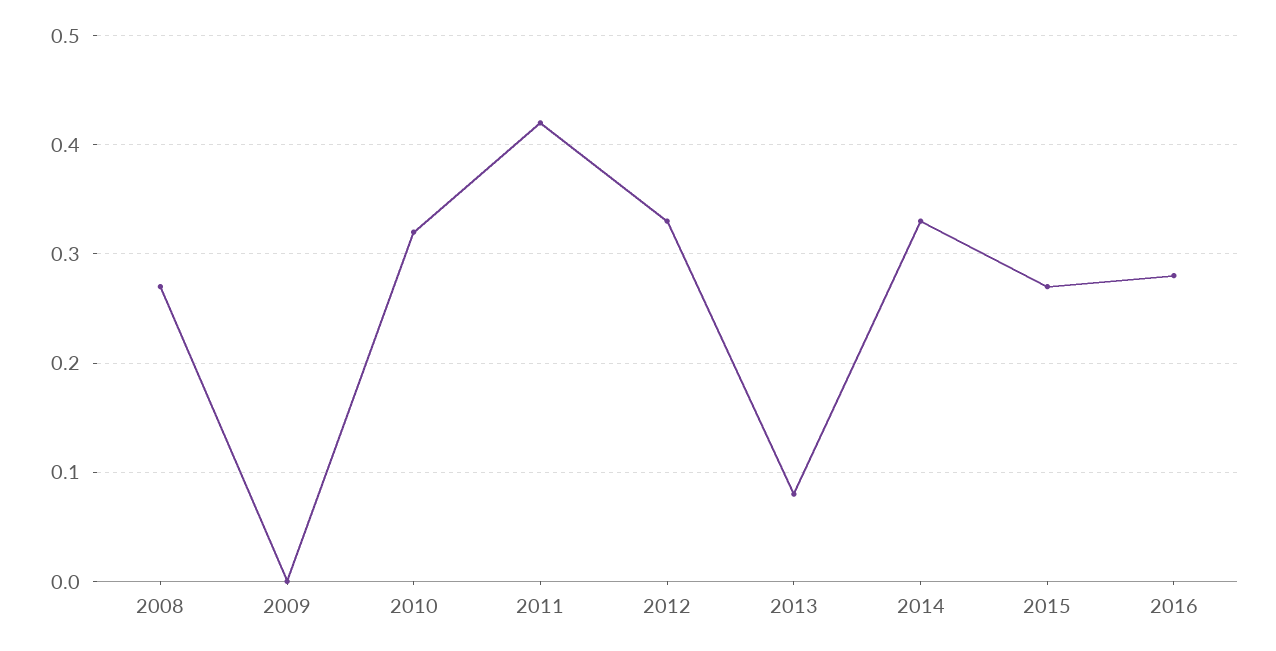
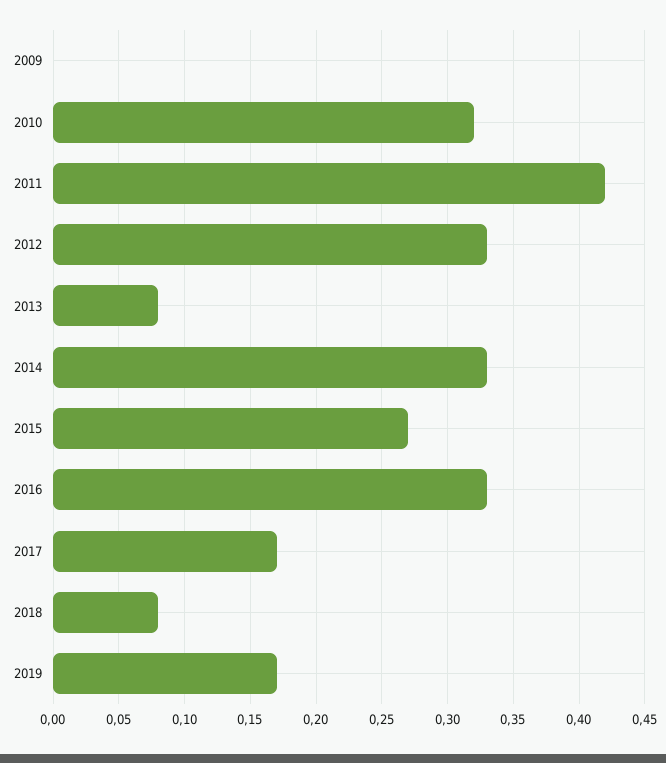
2008: 0.27 -> none
2016: 0.28 -> 0.33
2017: none -> 0.17
2018: none -> 0.08
2019: none -> 0.17

